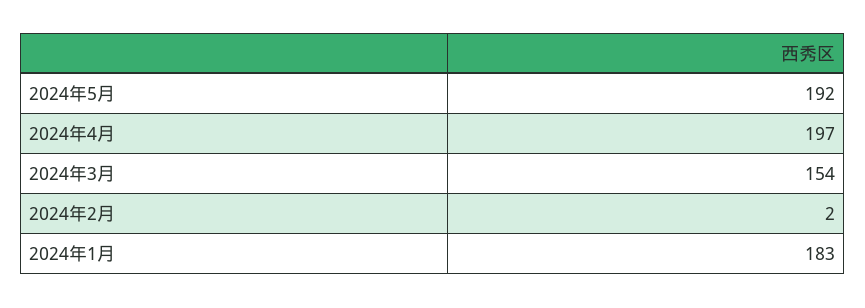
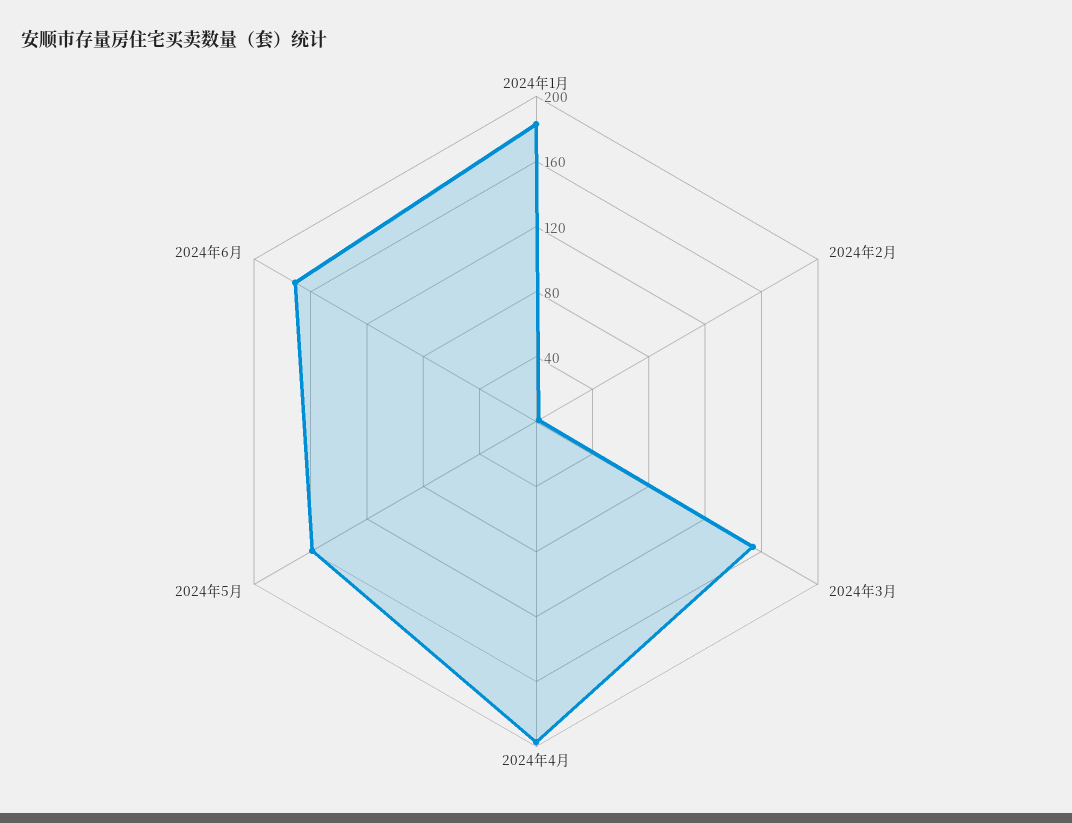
2024年5月: 192 -> 160
2024年6月: none -> 170

